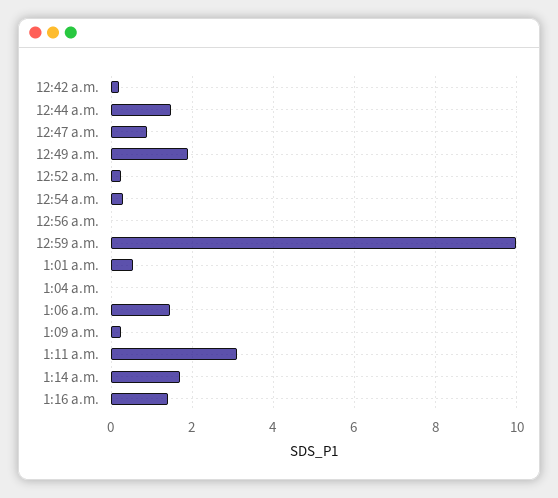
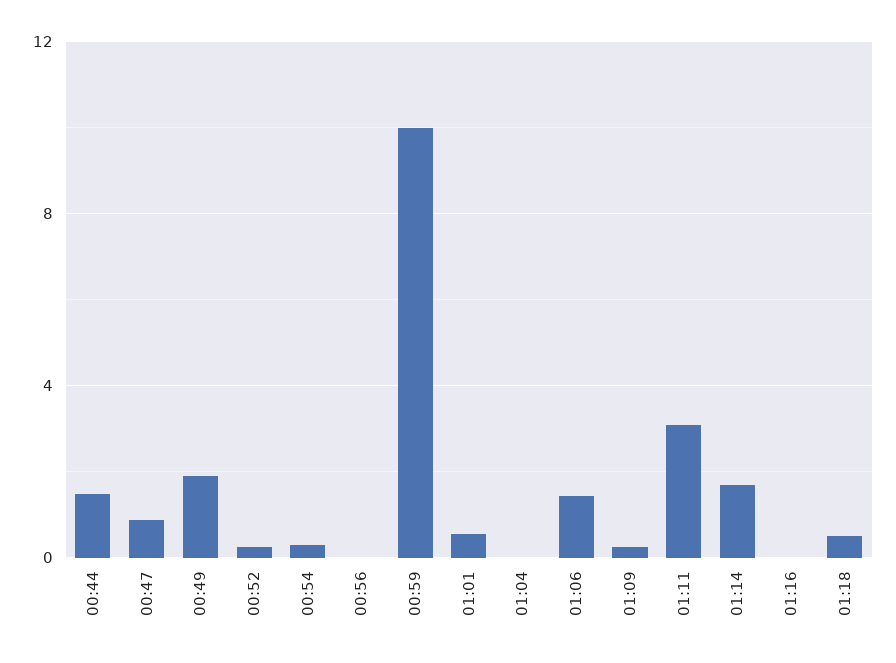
12:42 a.m.: 0.2 -> none
1:16 a.m.: 1.4 -> 0
01:18: none -> 0.5

